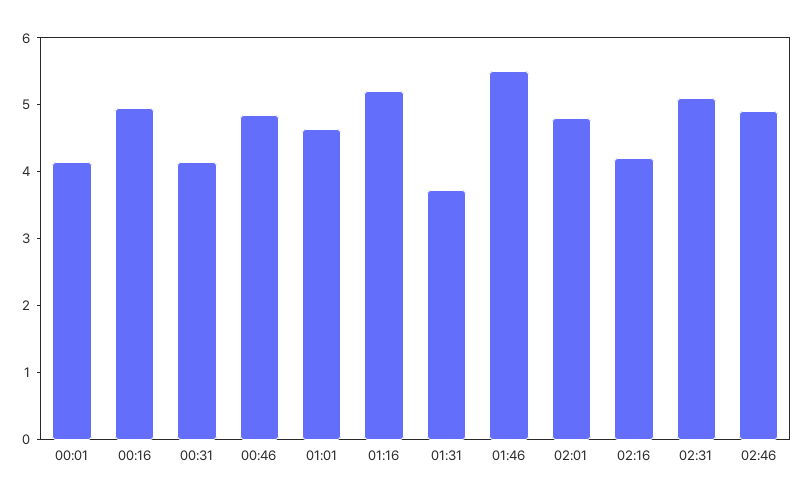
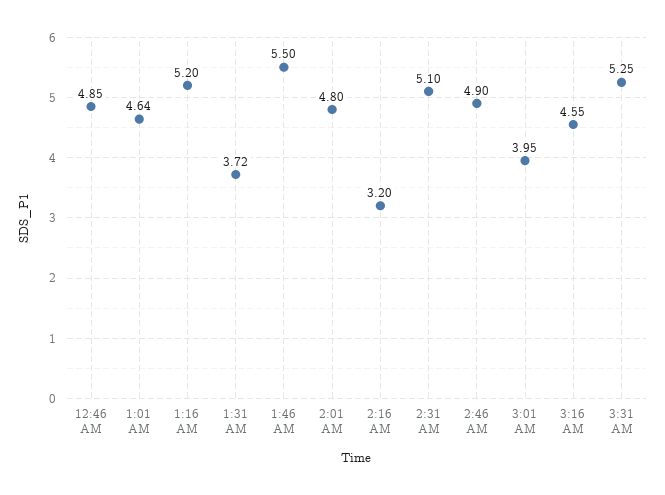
00:01: 4.2 -> none
00:16: 5 -> none
00:31: 4.2 -> none
02:16: 4.2 -> 3.2
3:01 AM: none -> 3.95
3:16 AM: none -> 4.55
3:31 AM: none -> 5.25

